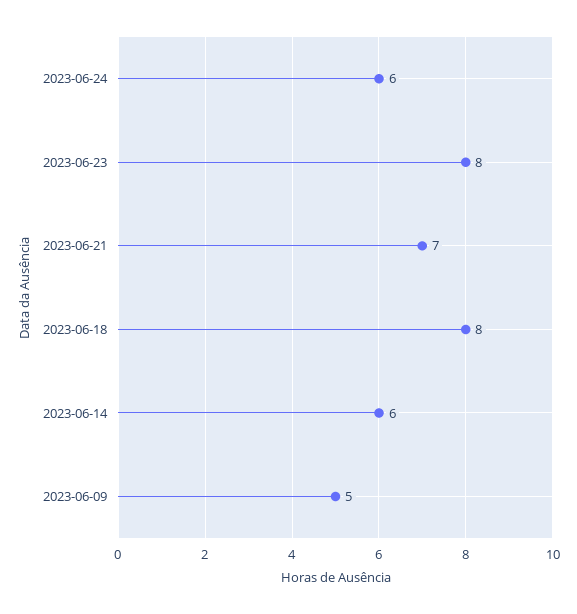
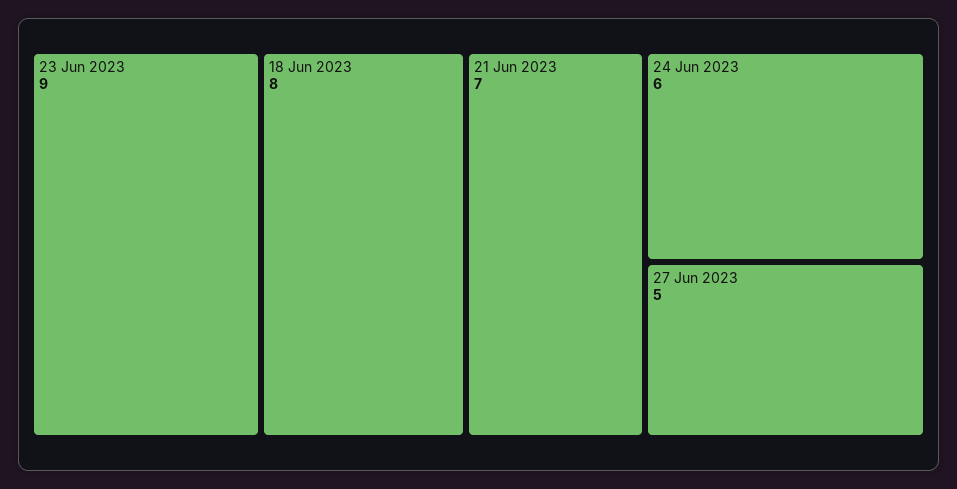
2023-06-23: 8 -> 9
2023-06-14: 6 -> none
2023-06-09: 5 -> none
27 Jun 2023: none -> 5

